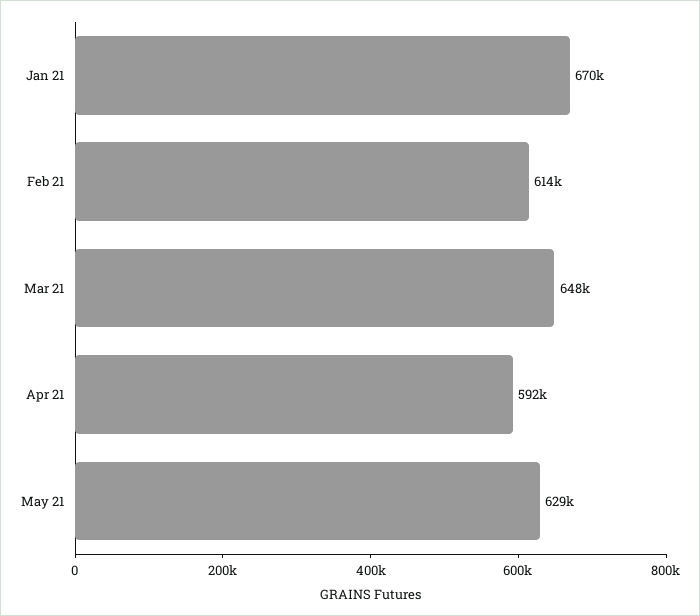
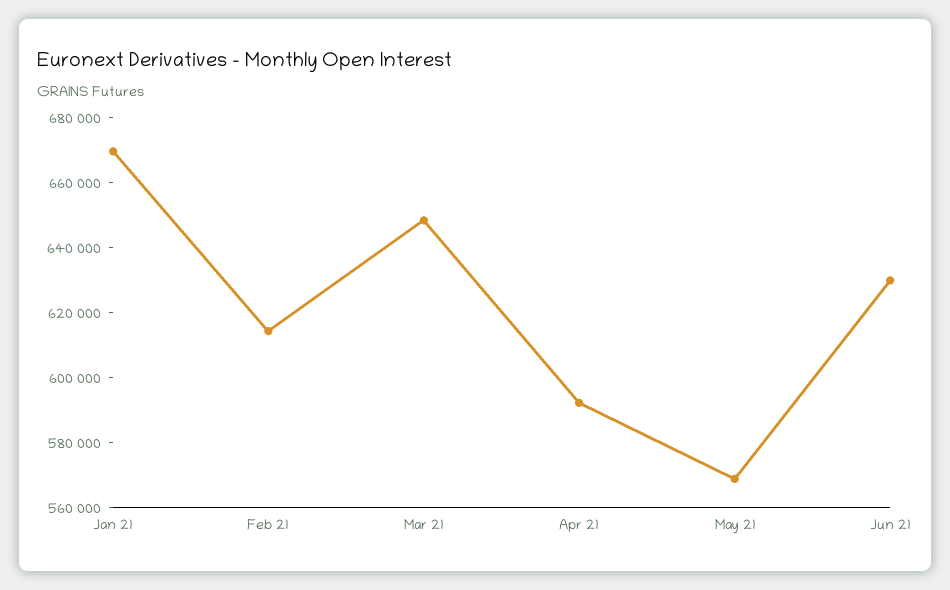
May 21: 629000 -> 570000
Jun 21: none -> 630000

